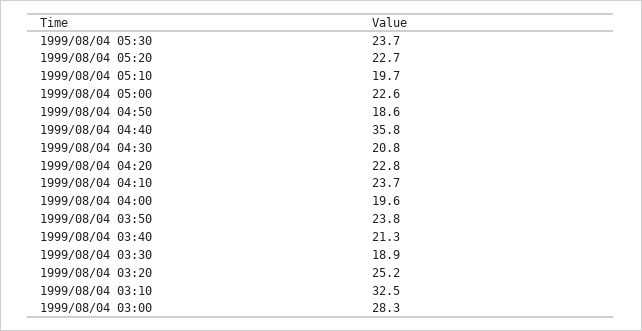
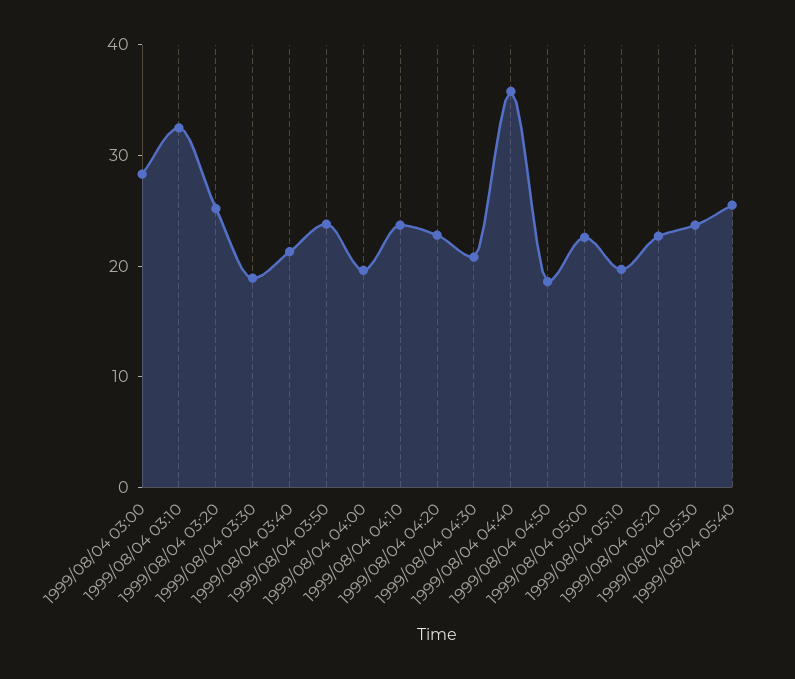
1999/08/04 05:40: none -> 26

